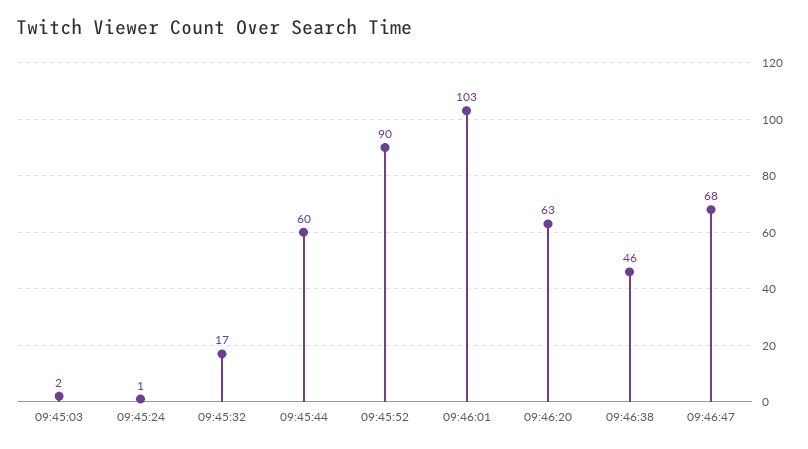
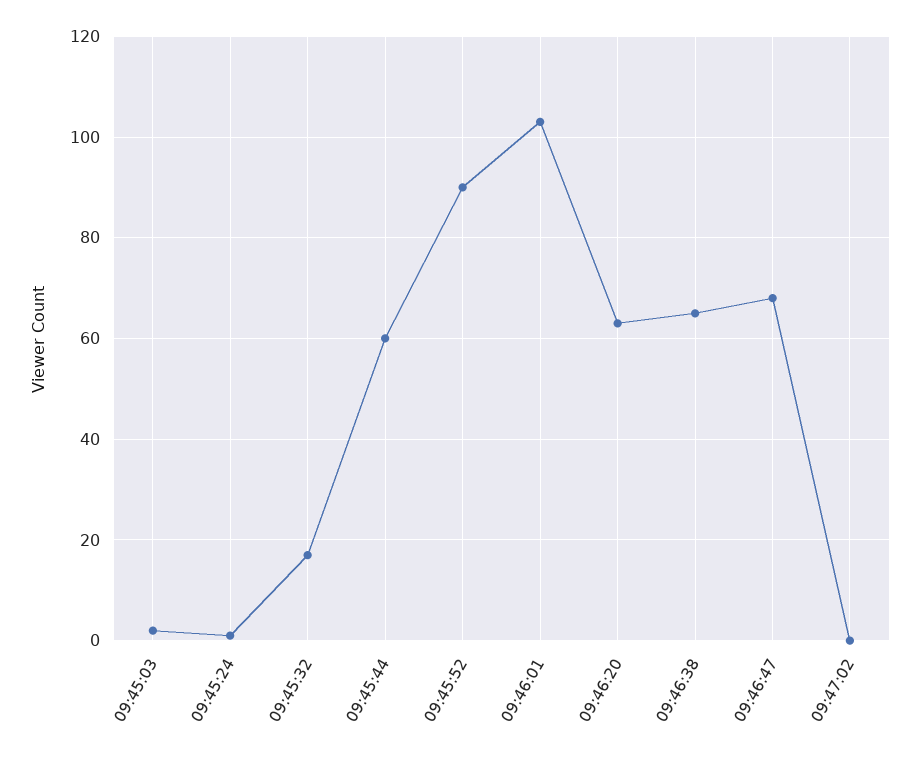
09:46:38: 46 -> 65
09:47:02: none -> 0

